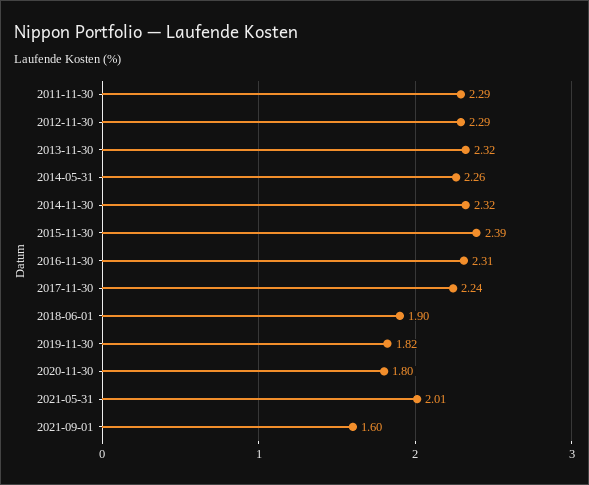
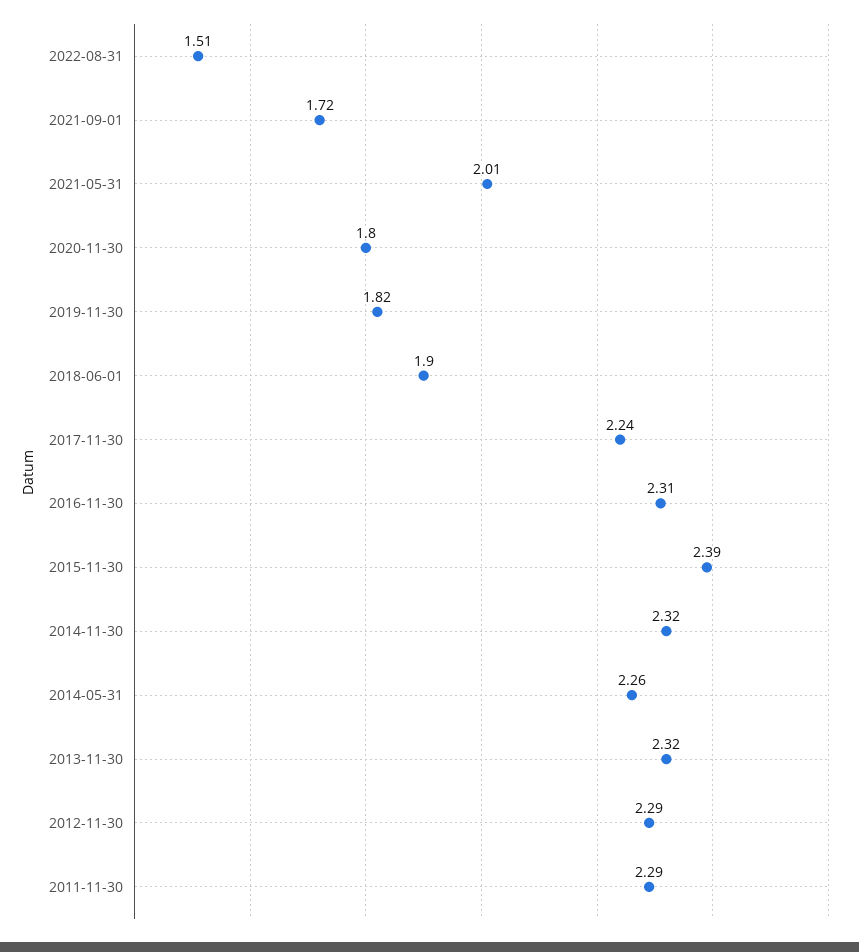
2021-09-01: 1.6 -> 1.72
2022-08-31: none -> 1.51

